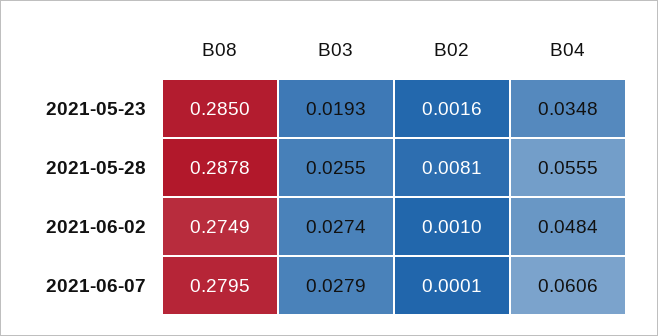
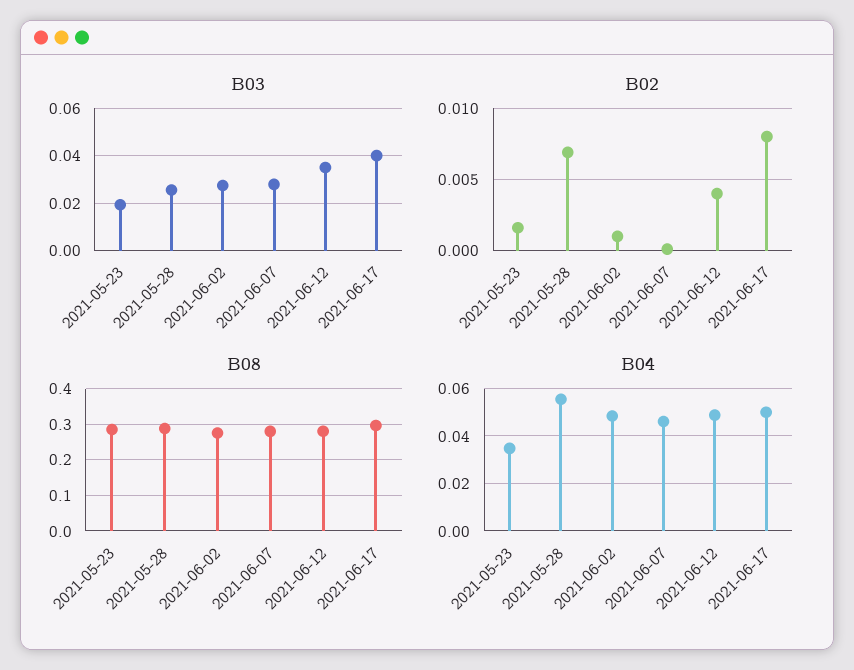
B02, 2021-05-28: 0.0081 -> 0.007
B04, 2021-06-07: 0.0606 -> 0.045
B03, 2021-06-12: none -> 0.035
B03, 2021-06-17: none -> 0.04
B02, 2021-06-12: none -> 0.004
B02, 2021-06-17: none -> 0.008
B08, 2021-06-12: none -> 0.28
B08, 2021-06-17: none -> 0.3
B04, 2021-06-12: none -> 0.05
B04, 2021-06-17: none -> 0.05

